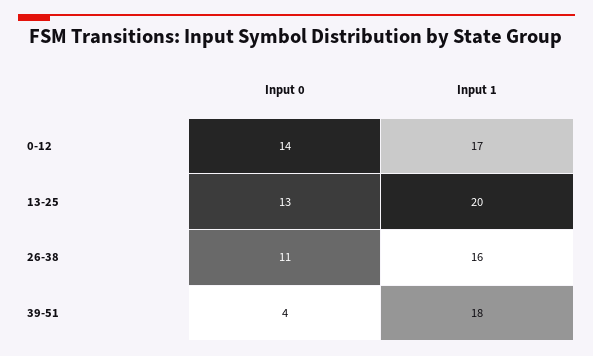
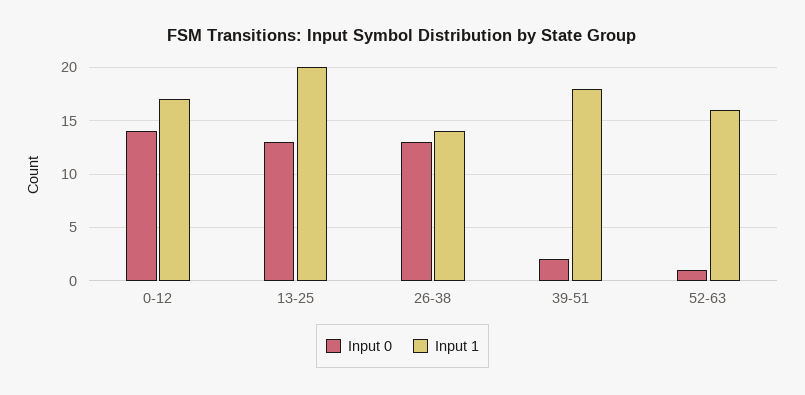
Input 0, 26-38: 11 -> 13
Input 1, 26-38: 16 -> 14
Input 0, 39-51: 4 -> 2
Input 0, 52-63: none -> 1
Input 1, 52-63: none -> 16

